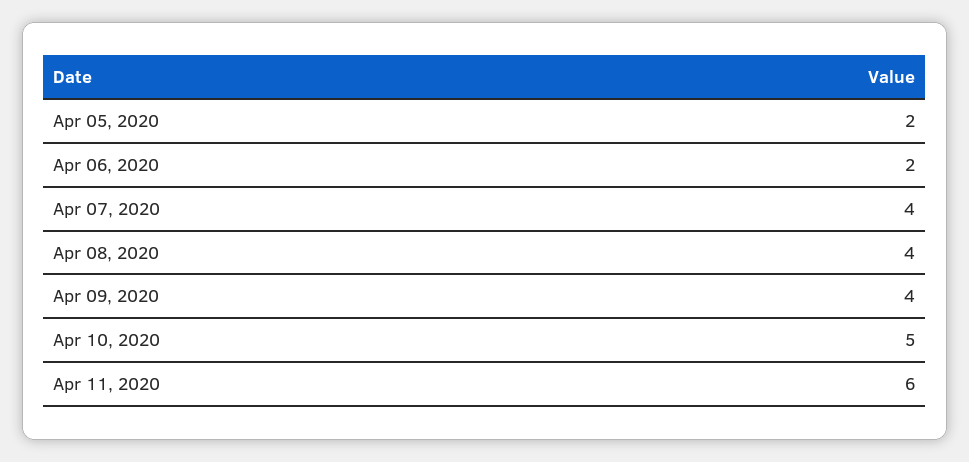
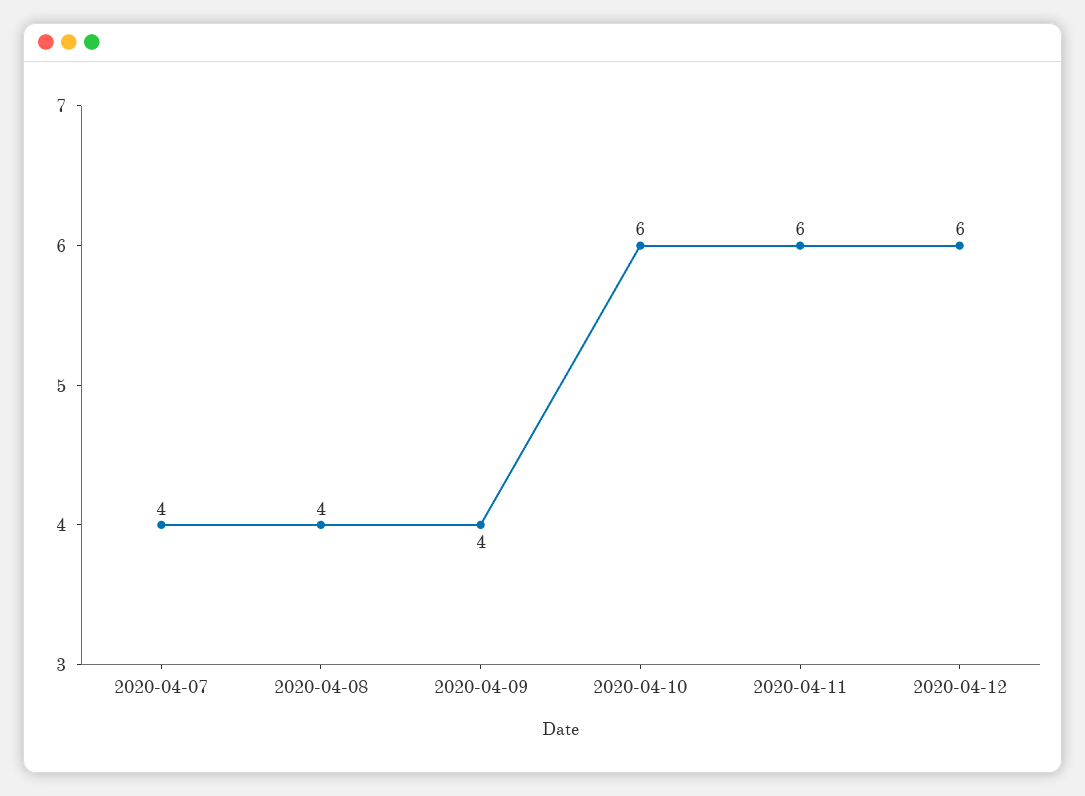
Apr 05, 2020: 2 -> none
Apr 06, 2020: 2 -> none
Apr 10, 2020: 5 -> 6
2020-04-12: none -> 6

